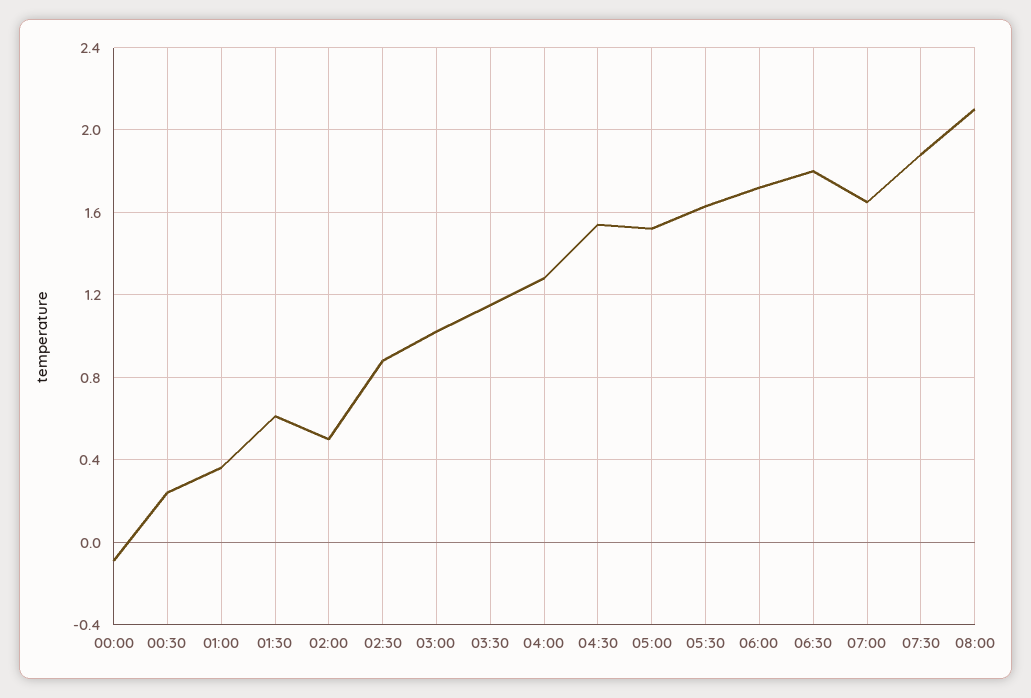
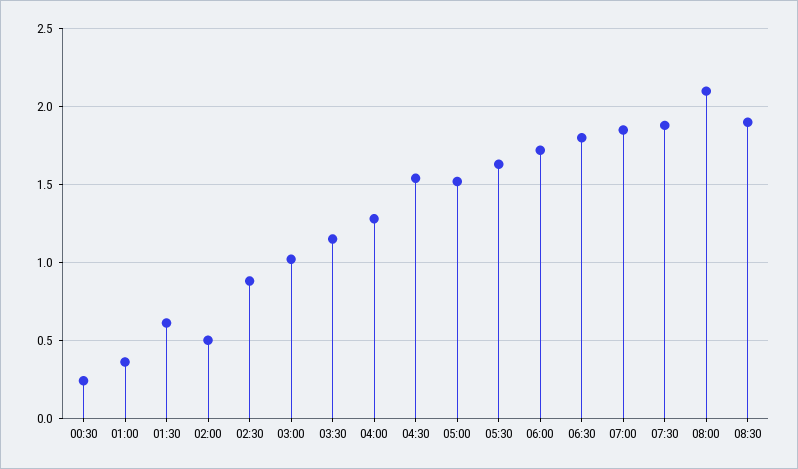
00:00: -0.1 -> none
07:00: 1.65 -> 1.85
08:30: none -> 1.9

